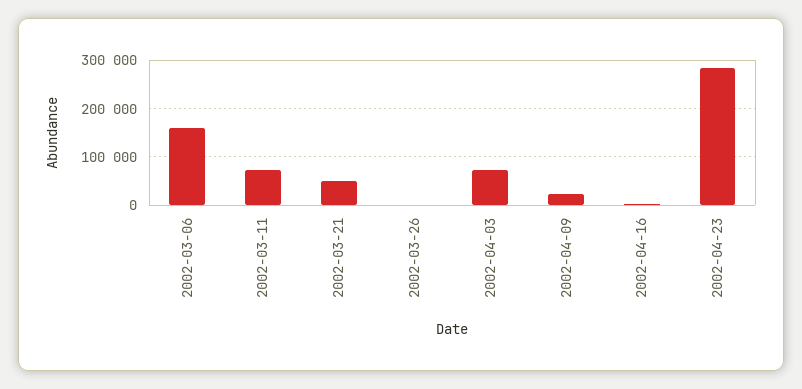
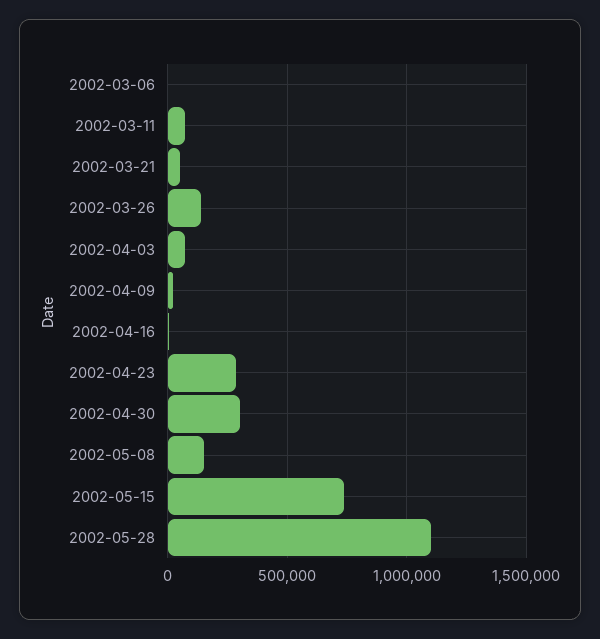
2002-03-06: 160000 -> 0
2002-03-26: 0 -> 150000
2002-04-30: none -> 300000
2002-05-08: none -> 150000
2002-05-15: none -> 750000
2002-05-28: none -> 1100000

